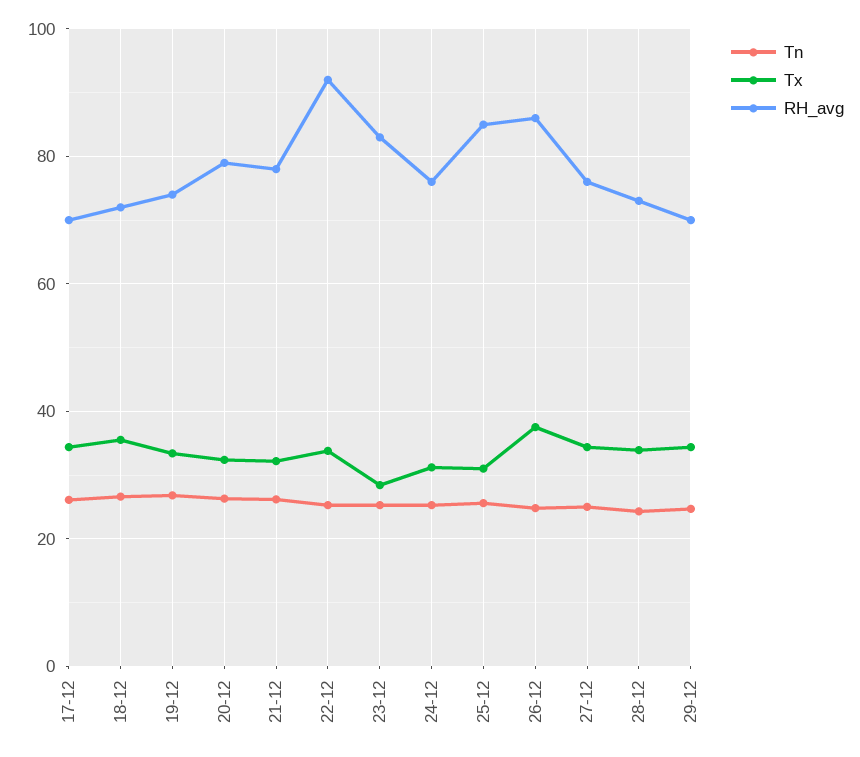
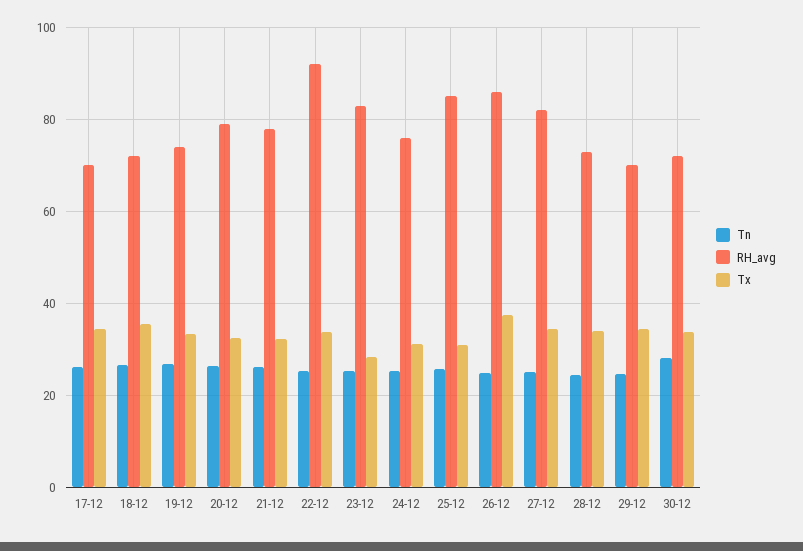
RH_avg, 27-12: 76 -> 82
Tn, 30-12: none -> 28
RH_avg, 30-12: none -> 72
Tx, 30-12: none -> 34

